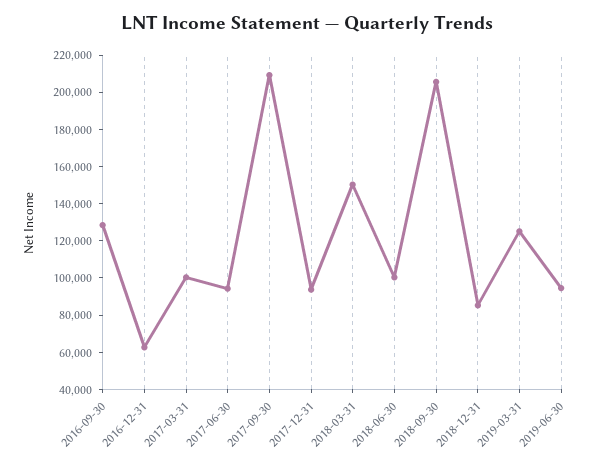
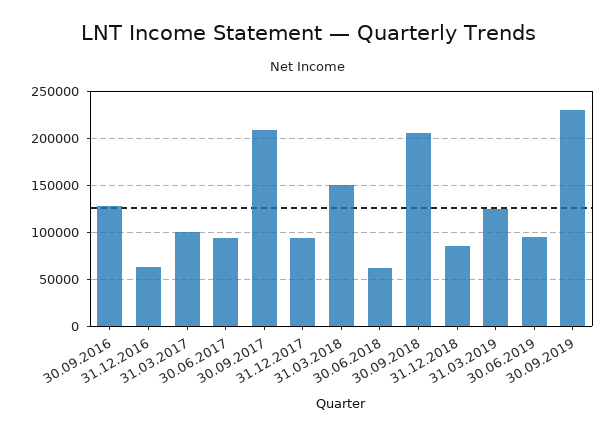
2018-06-30: 100000 -> 60000
30.09.2019: none -> 230000

